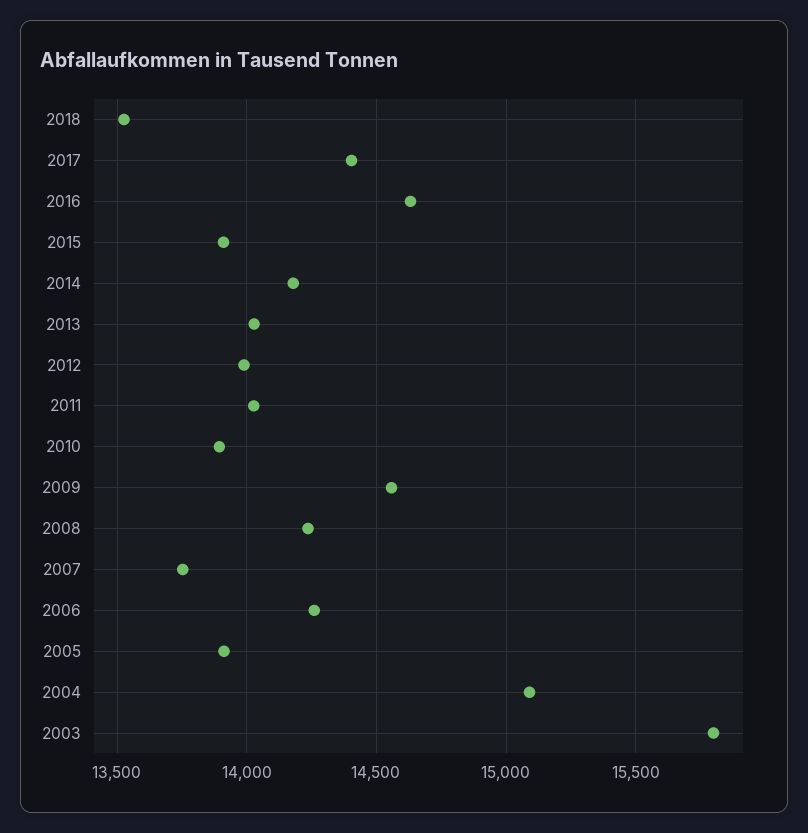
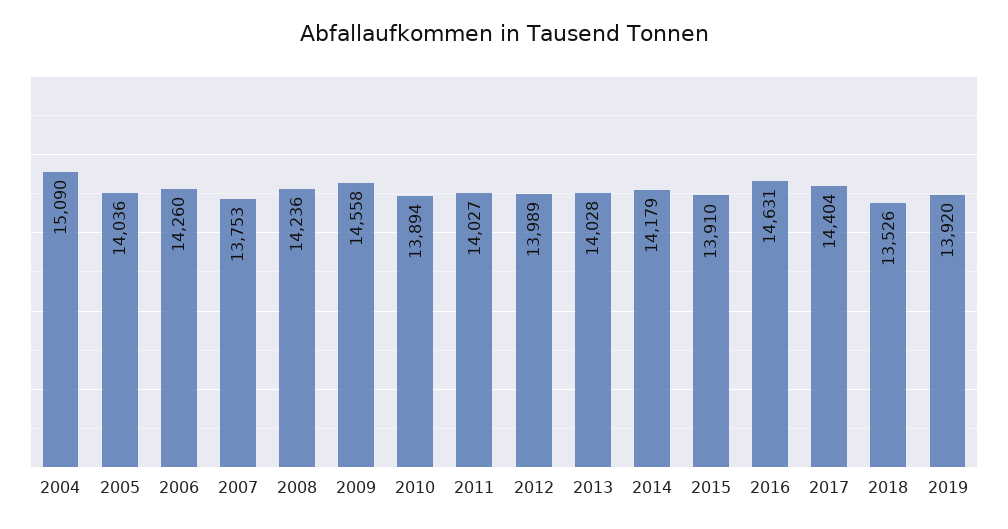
2005: 13900 -> 14036
2003: 15800 -> none
2019: none -> 13920

